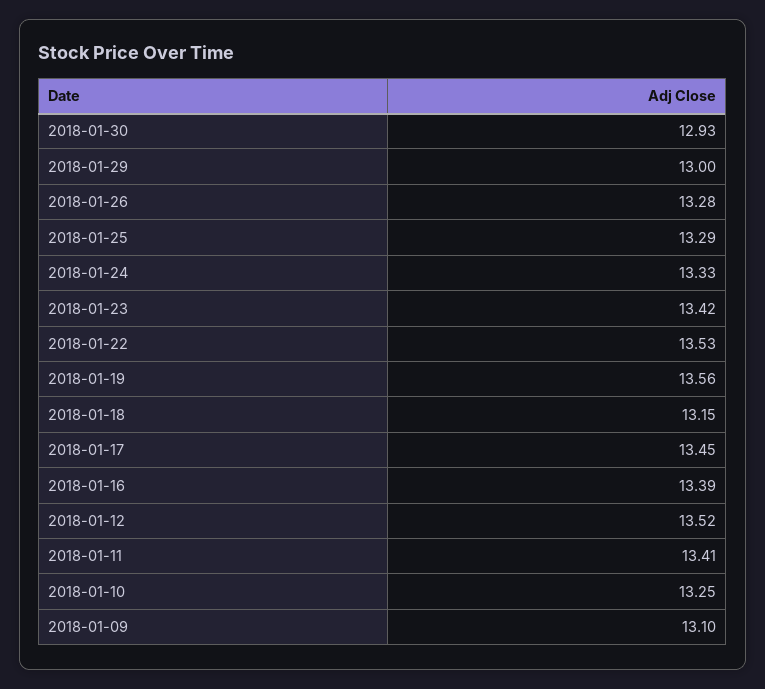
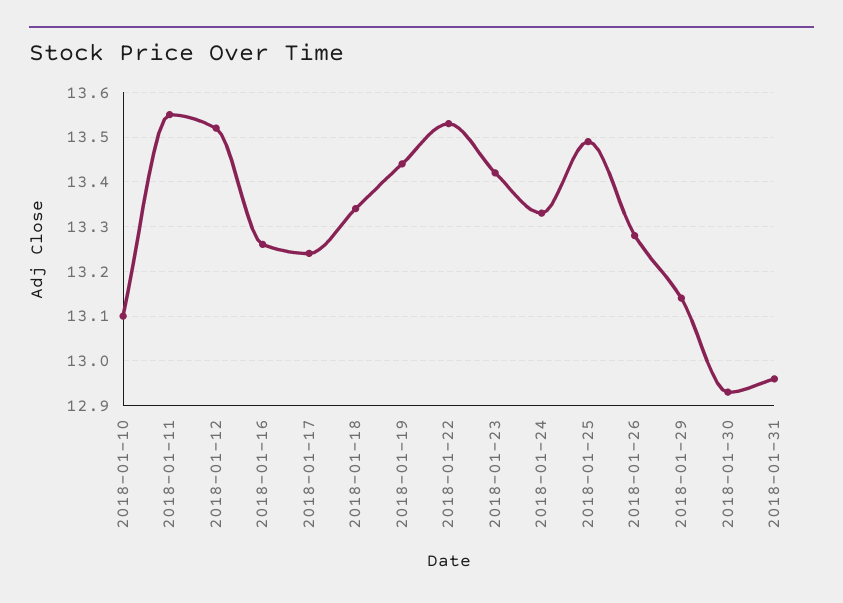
2018-01-29: 13 -> 13.15
2018-01-25: 13.29 -> 13.5
2018-01-19: 13.56 -> 13.45
2018-01-18: 13.15 -> 13.35
2018-01-17: 13.45 -> 13.25
2018-01-16: 13.39 -> 13.25
2018-01-11: 13.41 -> 13.55
2018-01-10: 13.25 -> 13.1
2018-01-09: 13.1 -> none
2018-01-31: none -> 12.95

